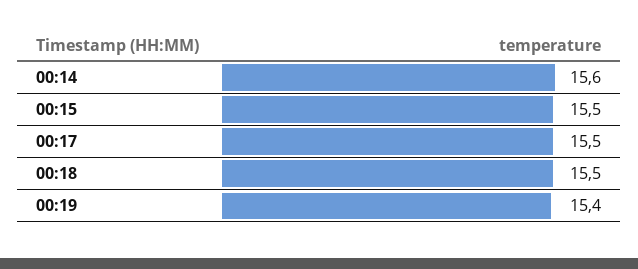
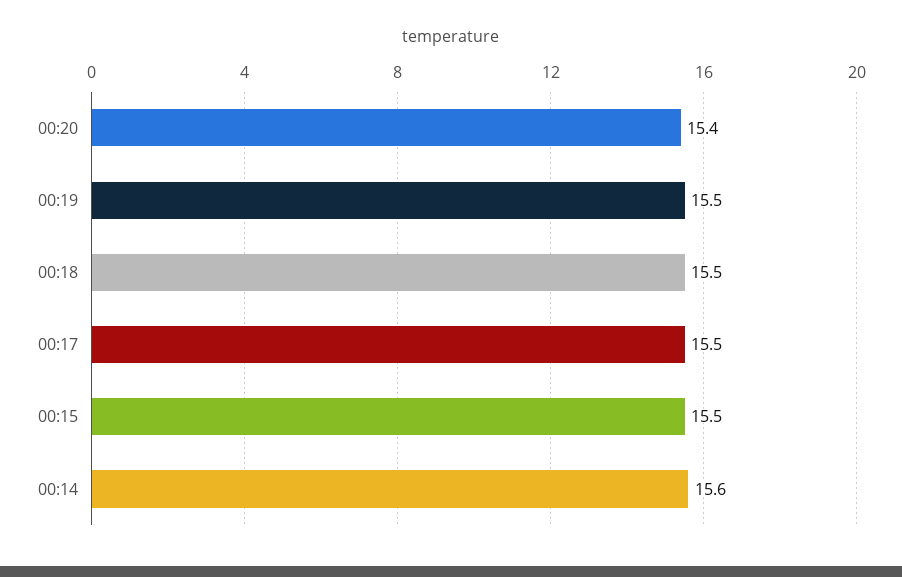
00:19: 15.4 -> 15.5
00:20: none -> 15.4

